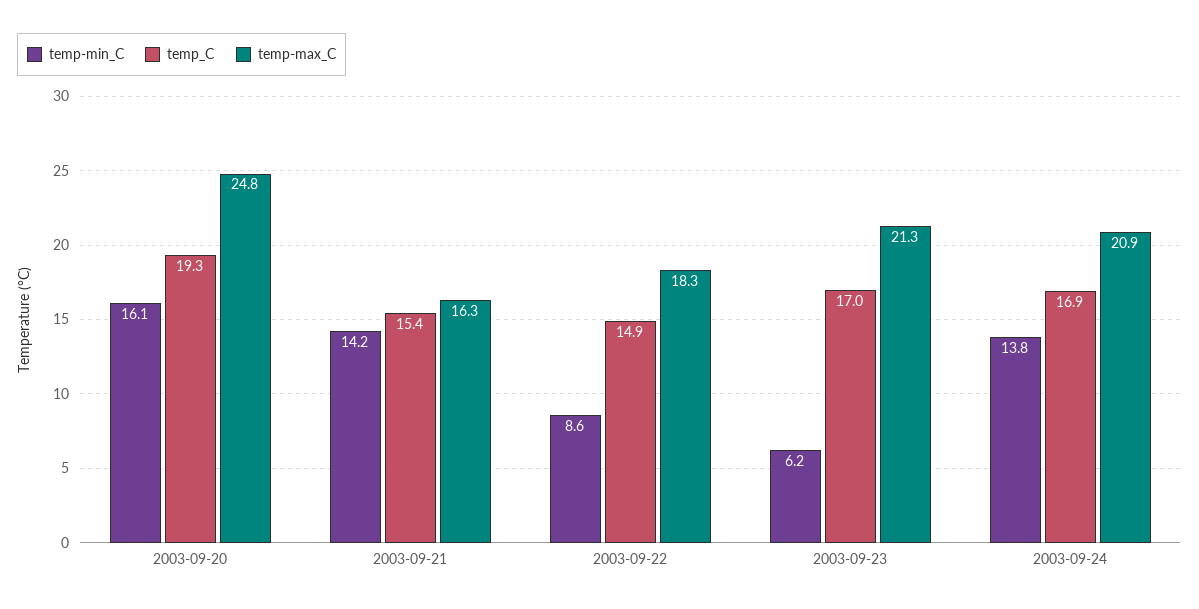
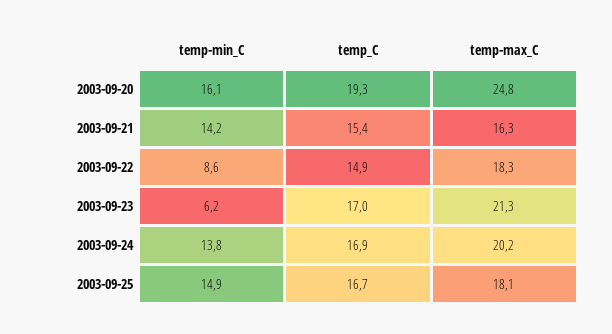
temp-max_C, 2003-09-24: 20.9 -> 20.2
temp-min_C, 2003-09-25: none -> 14.9
temp_C, 2003-09-25: none -> 16.7
temp-max_C, 2003-09-25: none -> 18.1

